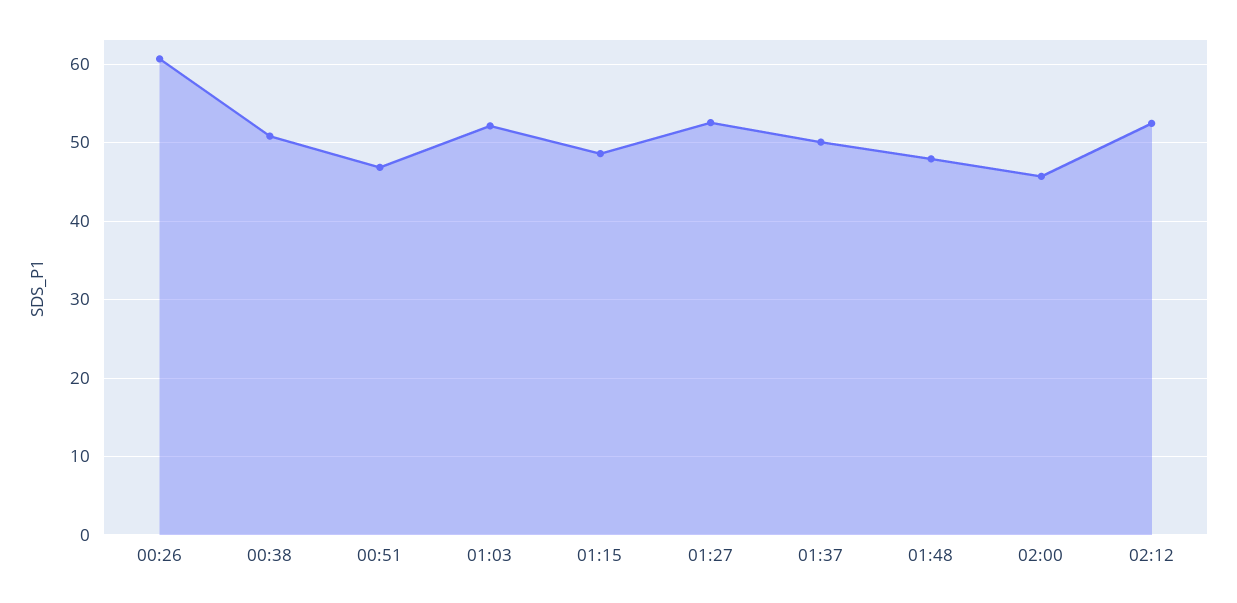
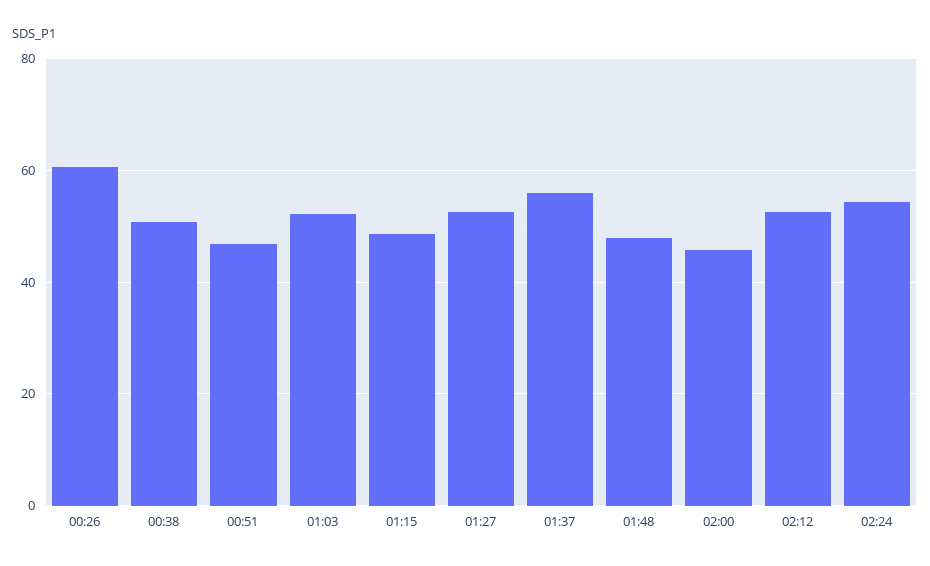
01:37: 50 -> 56
02:24: none -> 54

